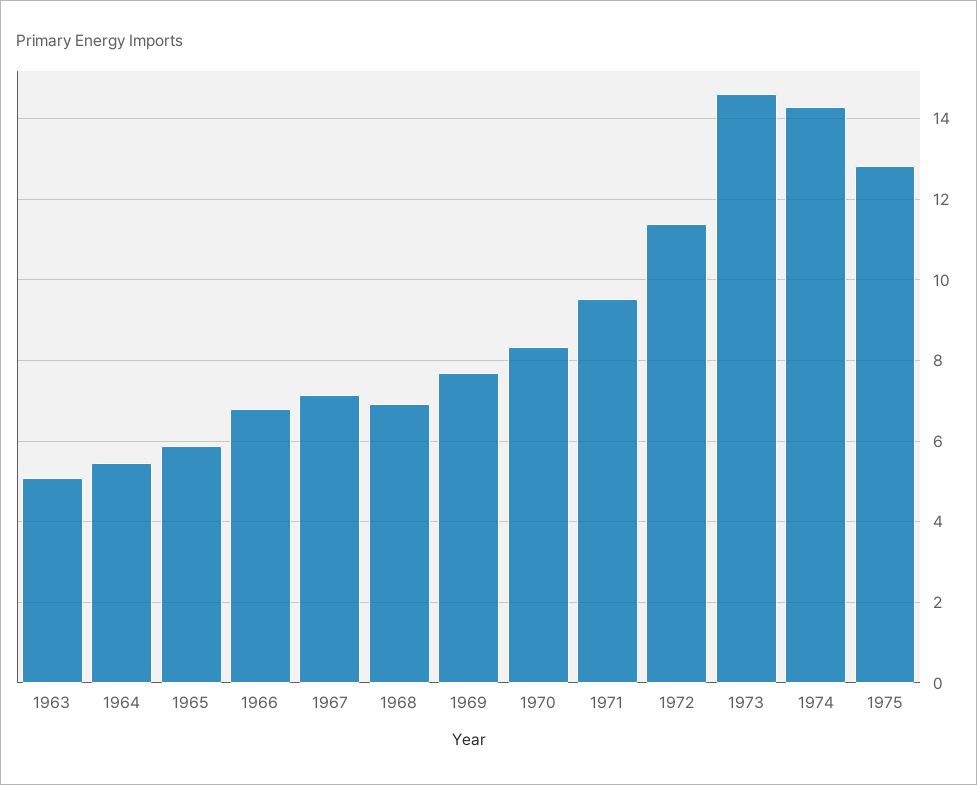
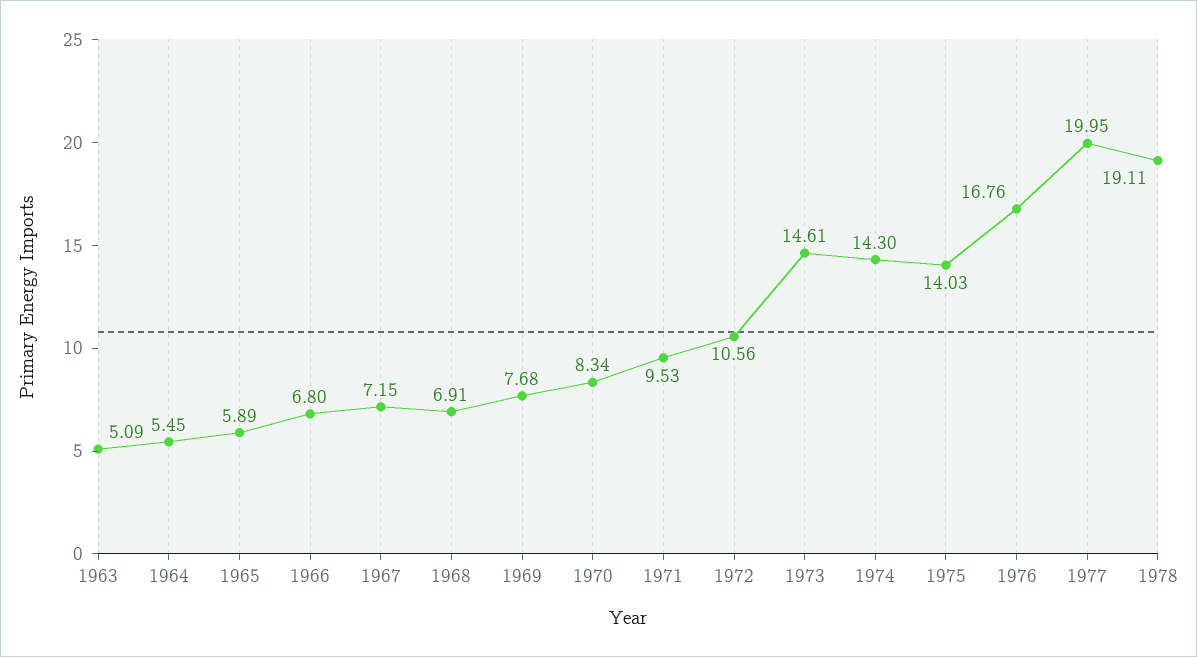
1972: 11.4 -> 10.56
1975: 12.8 -> 14.03
1976: none -> 16.76
1977: none -> 19.95
1978: none -> 19.11

